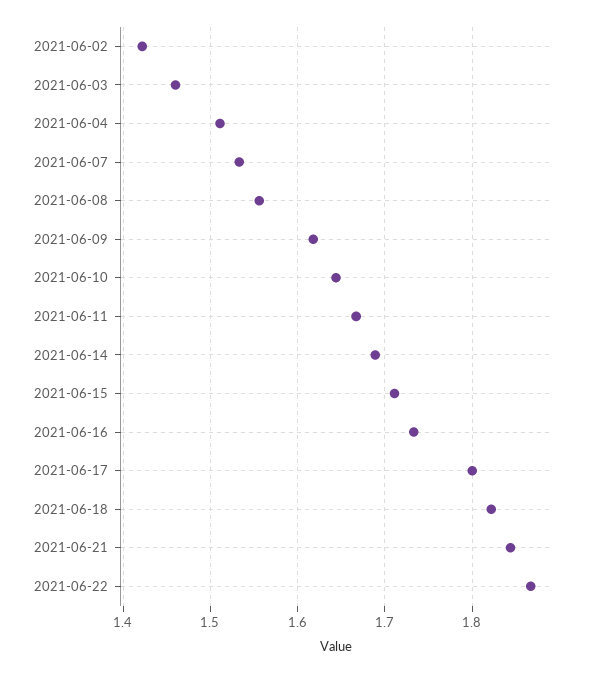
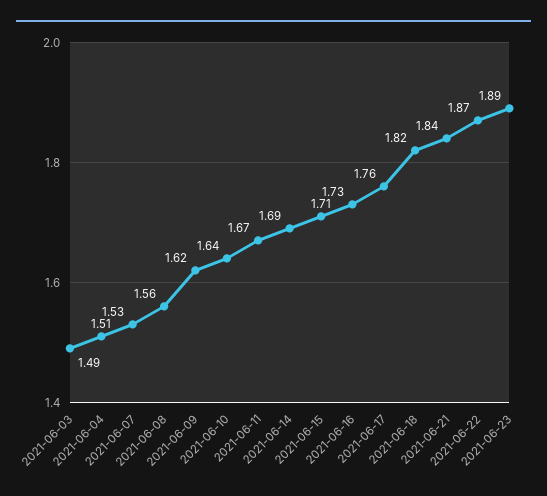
2021-06-02: 1.42 -> none
2021-06-03: 1.46 -> 1.49
2021-06-17: 1.8 -> 1.76
2021-06-23: none -> 1.89

